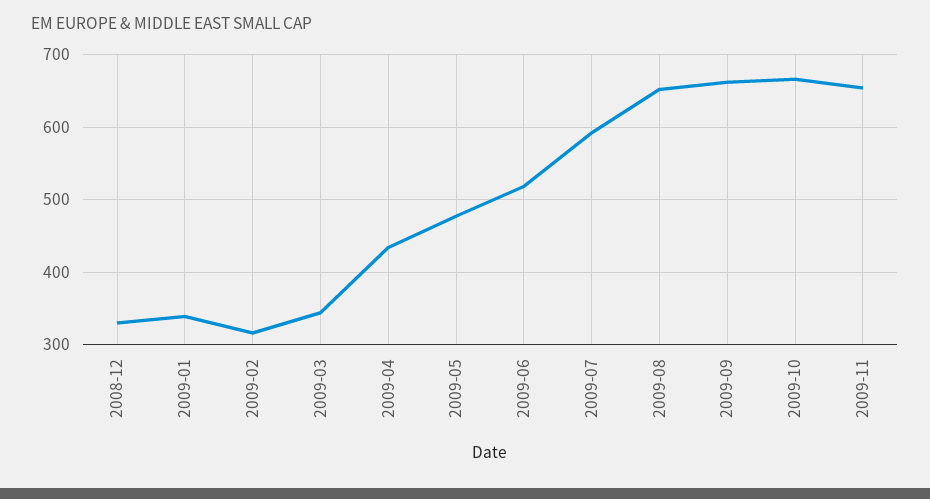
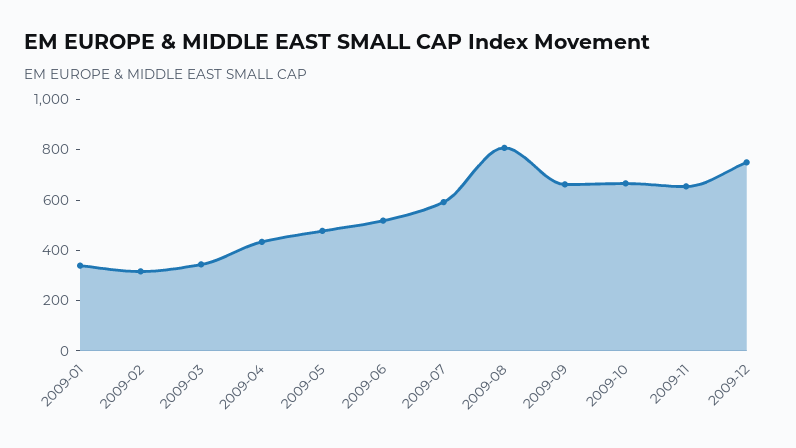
2008-12: 330 -> none
2009-08: 650 -> 800
2009-12: none -> 750

